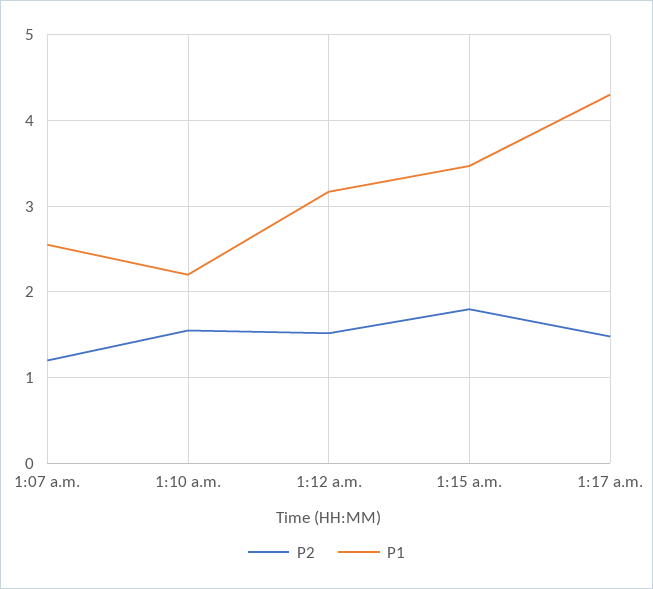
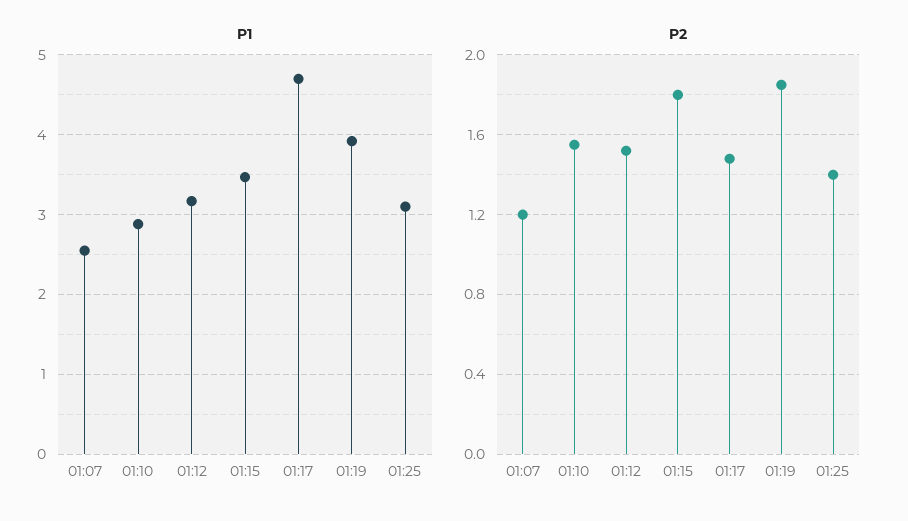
P1, 1:10 a.m.: 2.2 -> 2.9
P1, 1:17 a.m.: 4.3 -> 4.7
P1, 01:19: none -> 3.9
P1, 01:25: none -> 3.1
P2, 01:19: none -> 1.85
P2, 01:25: none -> 1.4

